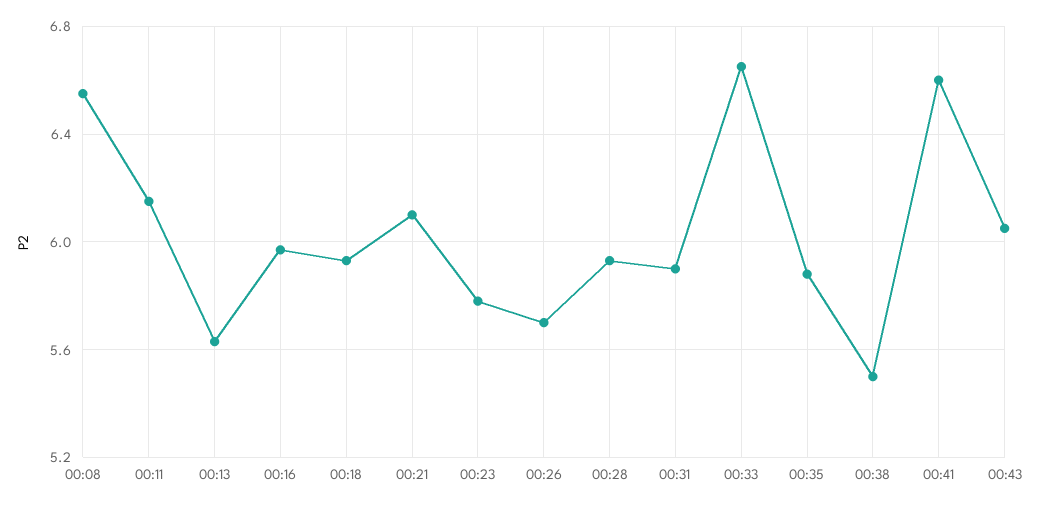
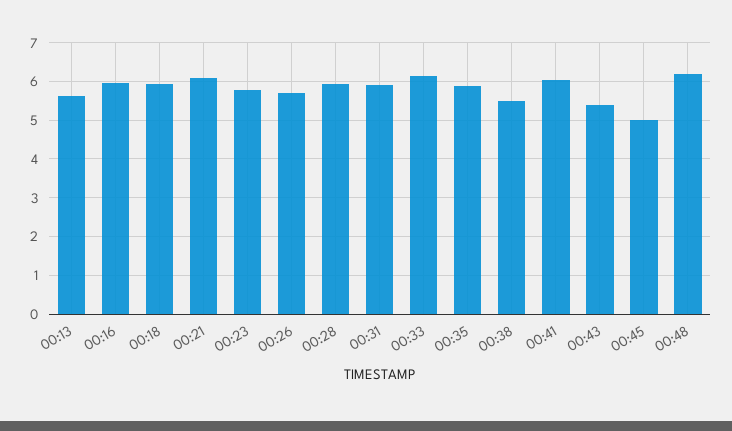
00:08: 6.55 -> none
00:11: 6.15 -> none
00:33: 6.65 -> 6.2
00:41: 6.6 -> 6
00:43: 6.05 -> 5.4
00:45: none -> 5
00:48: none -> 6.2

